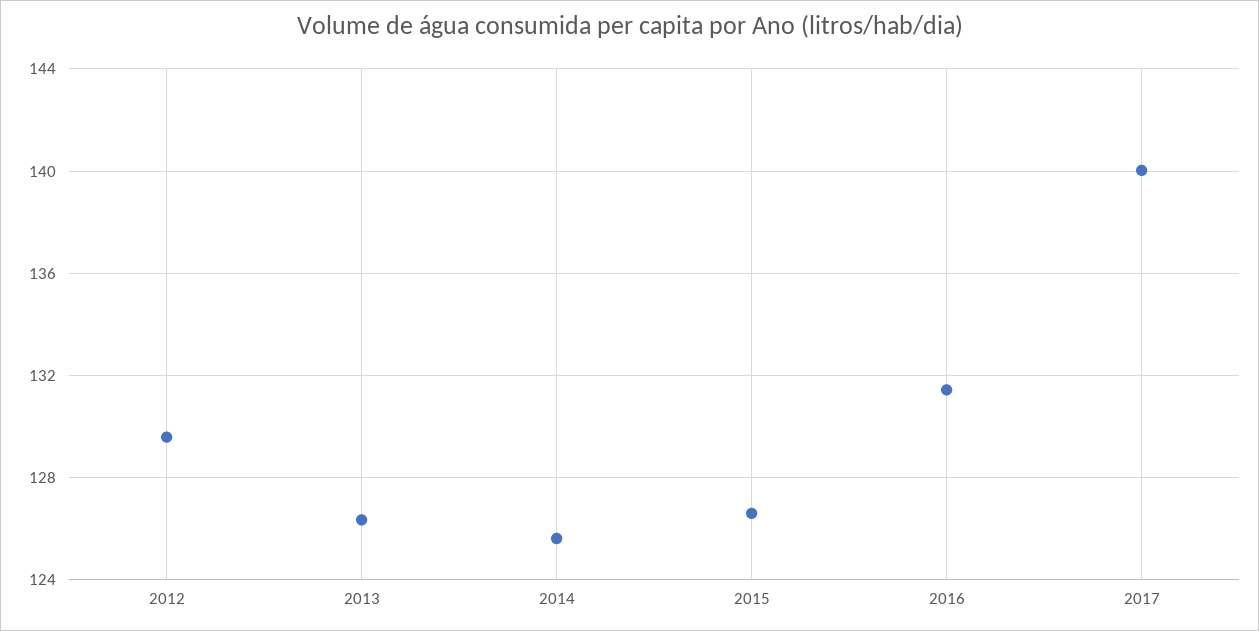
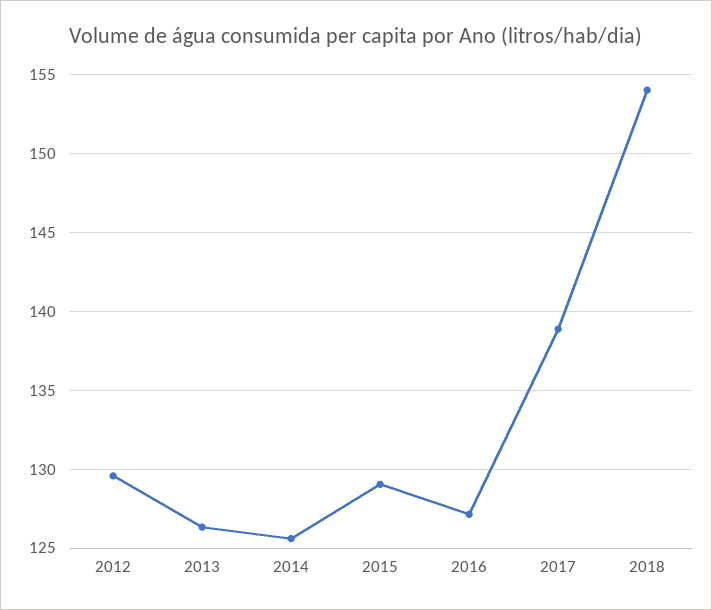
2015: 126.5 -> 129
2016: 131.5 -> 127
2017: 140 -> 139
2018: none -> 154

